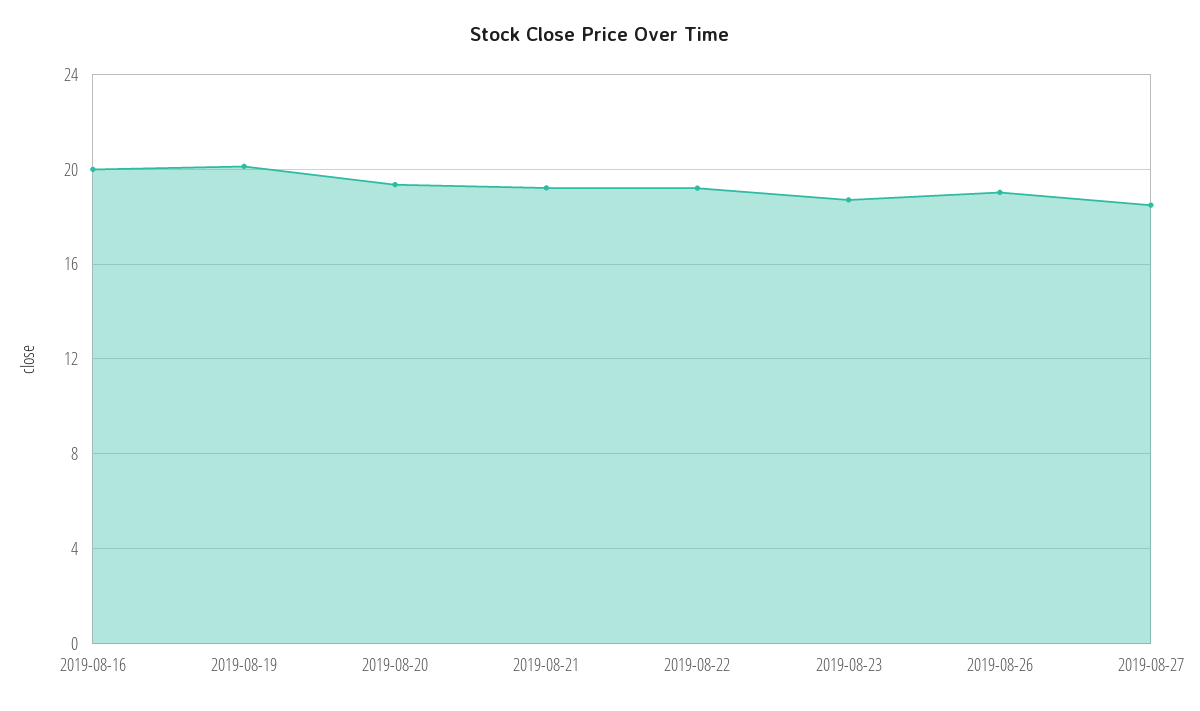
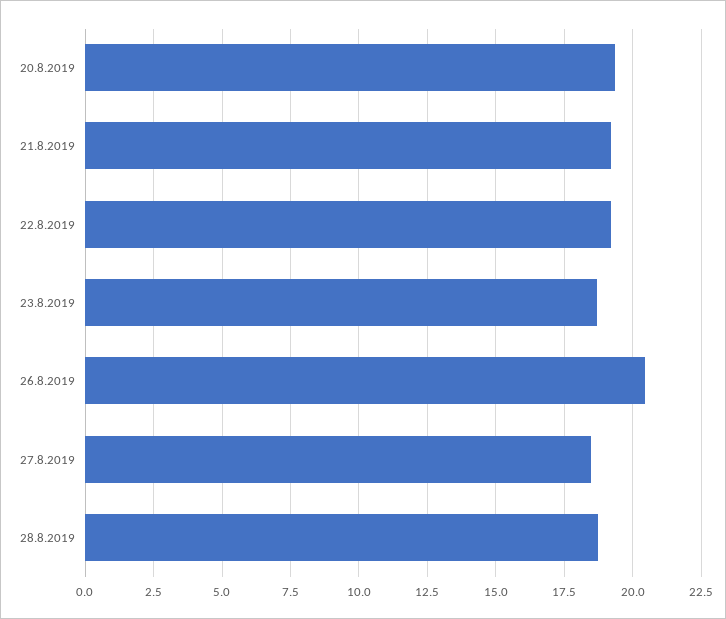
2019-08-16: 20 -> none
2019-08-19: 20 -> none
2019-08-26: 19 -> 20.5
28.8.2019: none -> 18.75

